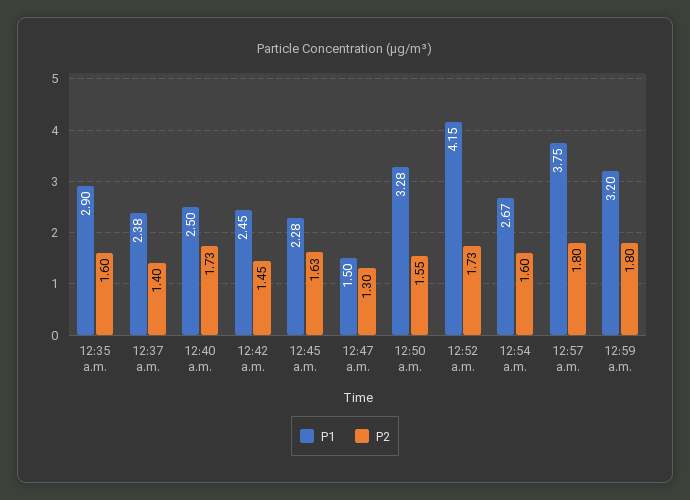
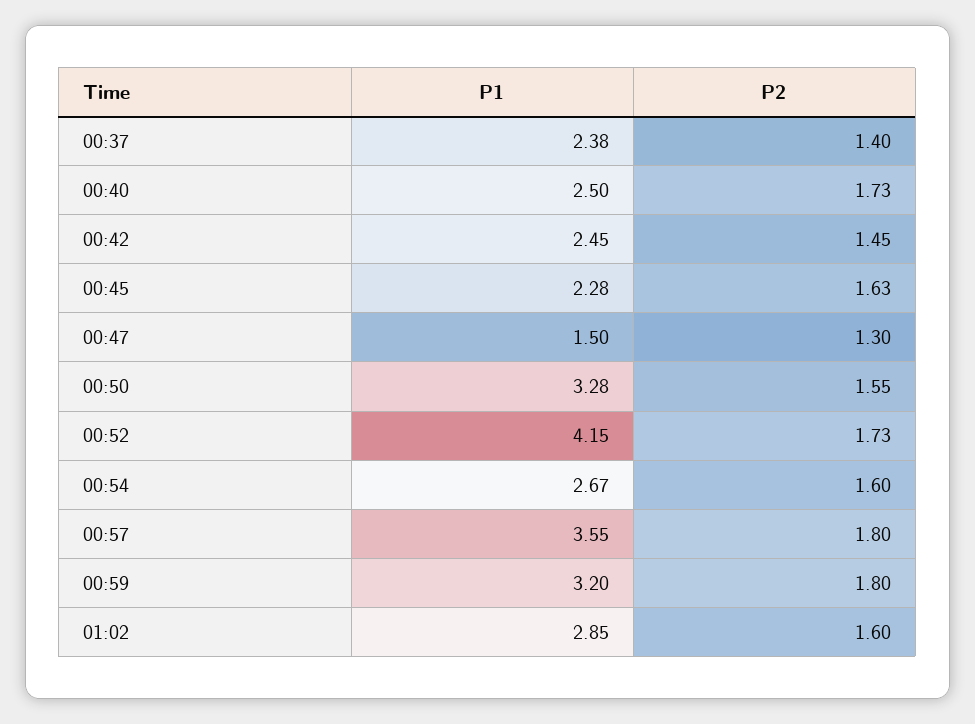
P1, 12:35 a.m.: 2.9 -> none
P2, 12:35 a.m.: 1.6 -> none
P1, 12:57 a.m.: 3.75 -> 3.55
P1, 01:02: none -> 2.85
P2, 01:02: none -> 1.6

